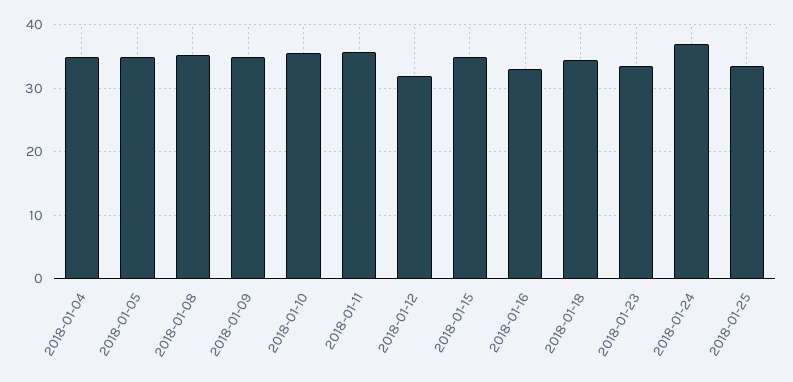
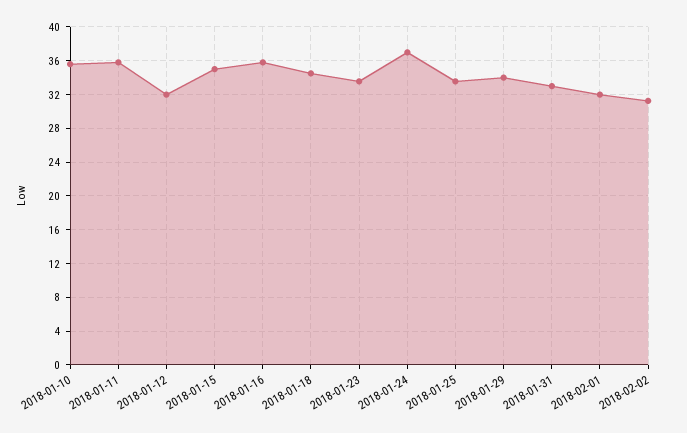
2018-01-04: 35 -> none
2018-01-05: 35 -> none
2018-01-08: 35 -> none
2018-01-09: 35 -> none
2018-01-16: 33 -> 36
2018-01-29: none -> 34
2018-01-31: none -> 33
2018-02-01: none -> 32
2018-02-02: none -> 31

